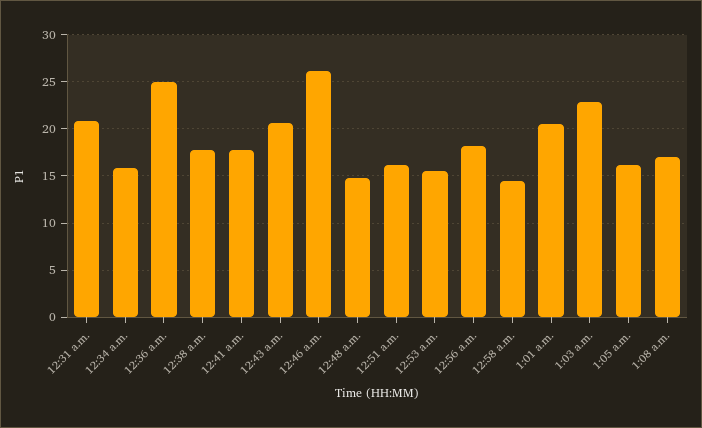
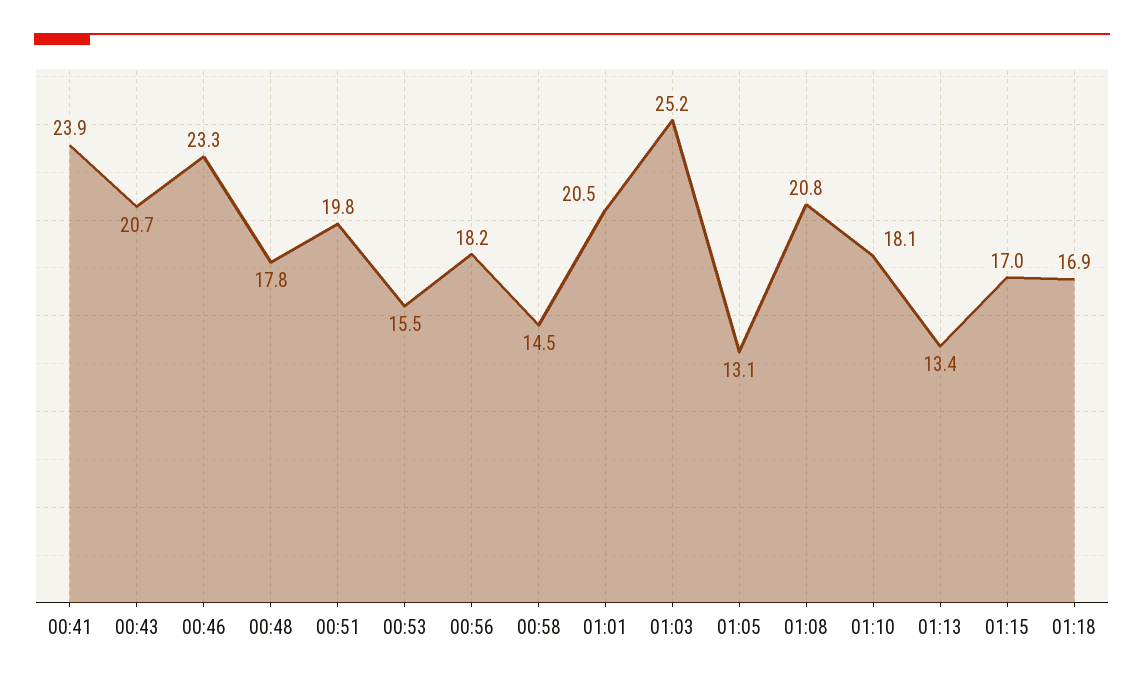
12:31 a.m.: 21 -> none
12:34 a.m.: 16 -> none
12:36 a.m.: 25 -> none
12:38 a.m.: 18 -> none
12:41 a.m.: 18 -> 23.9
12:46 a.m.: 26 -> 23.3
12:48 a.m.: 15 -> 17.8
12:51 a.m.: 16 -> 19.8
1:03 a.m.: 23 -> 25.2
1:05 a.m.: 16 -> 13.1
1:08 a.m.: 17 -> 20.8
01:10: none -> 18.1
01:13: none -> 13.4
01:15: none -> 17
01:18: none -> 16.9

